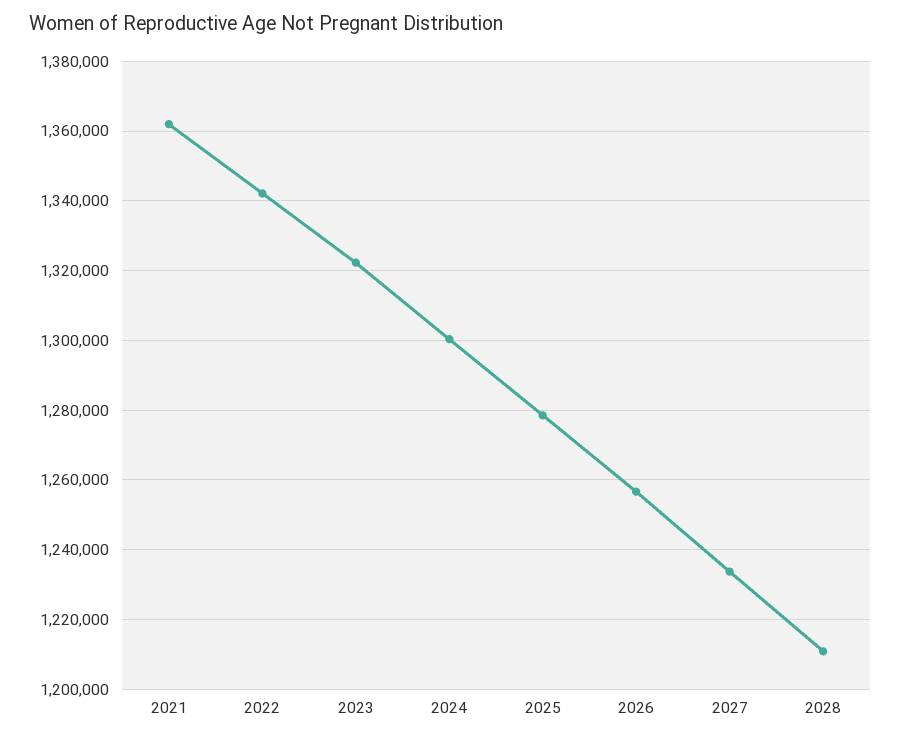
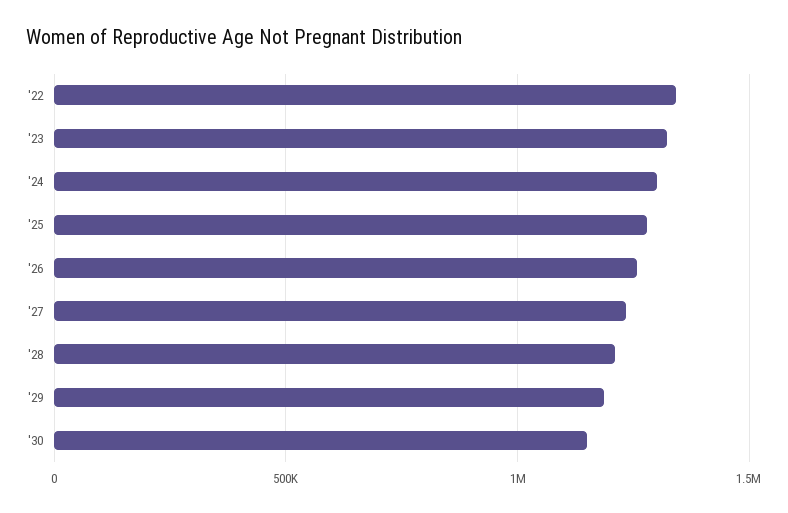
2021: 1362000 -> none
'29: none -> 1200000
'30: none -> 1150000

